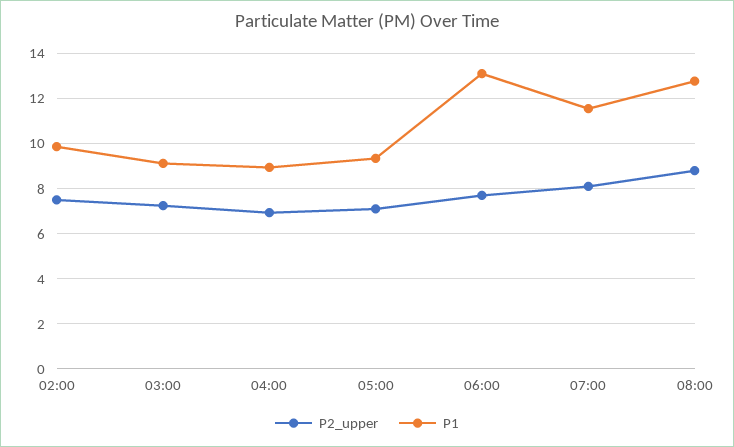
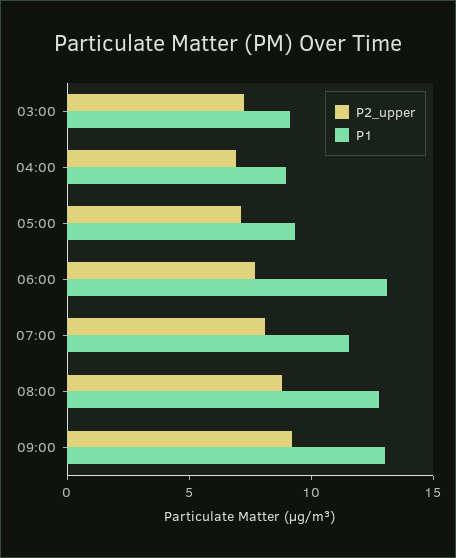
P2_upper, 02:00: 7.5 -> none
P1, 02:00: 10 -> none
P2_upper, 09:00: none -> 9
P1, 09:00: none -> 13

